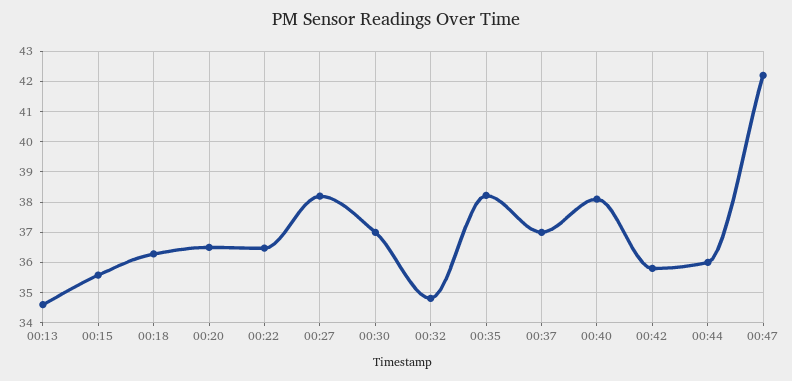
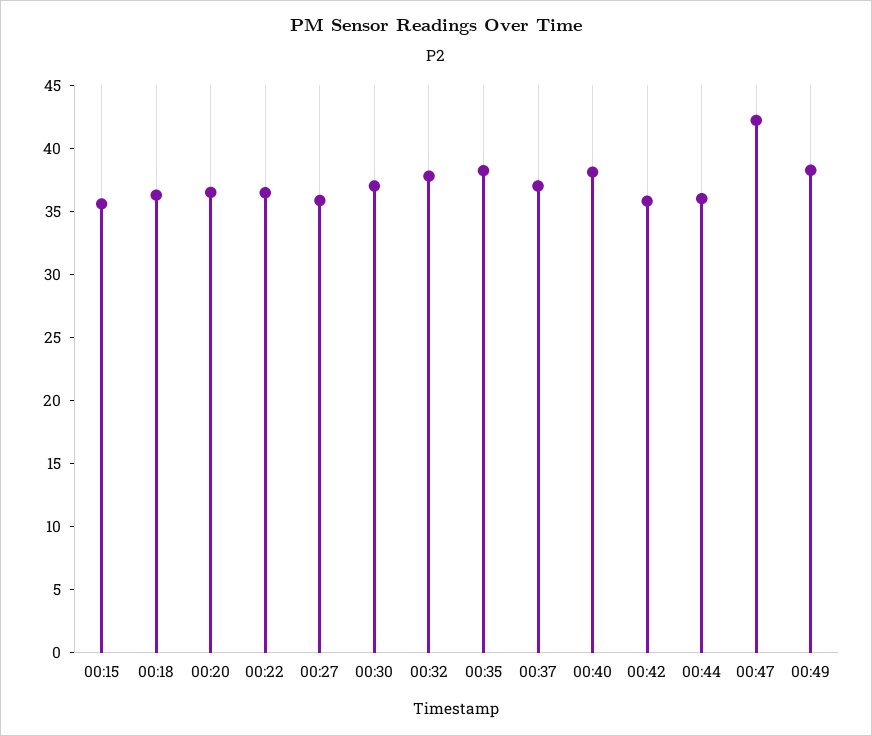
00:13: 34.6 -> none
00:27: 38.2 -> 36
00:32: 34.8 -> 38
00:49: none -> 38

